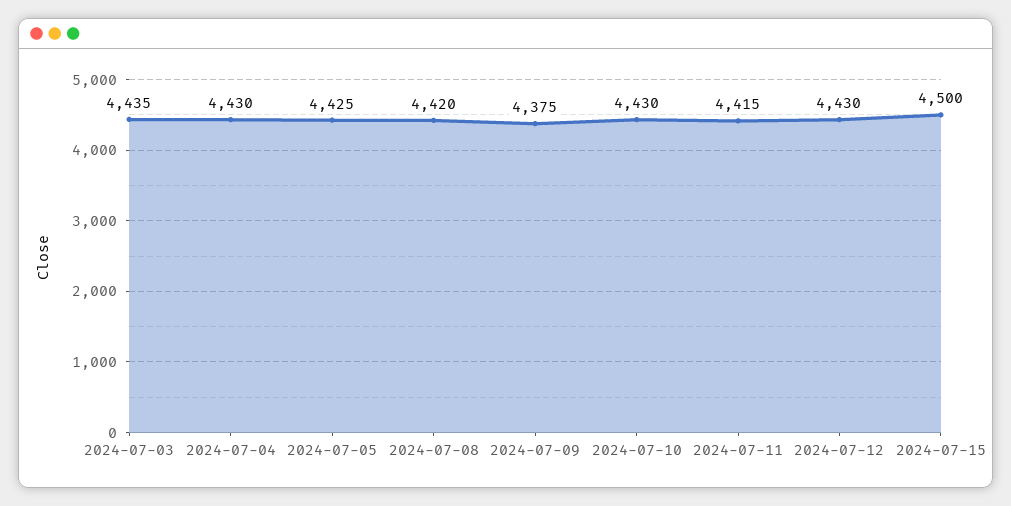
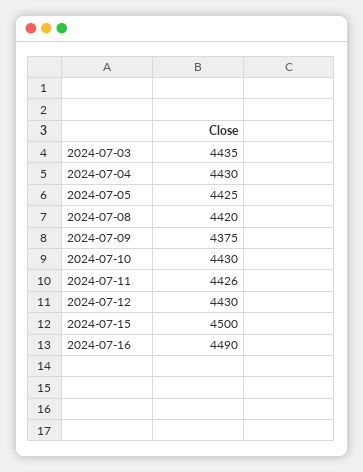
2024-07-11: 4415 -> 4426
2024-07-16: none -> 4490

